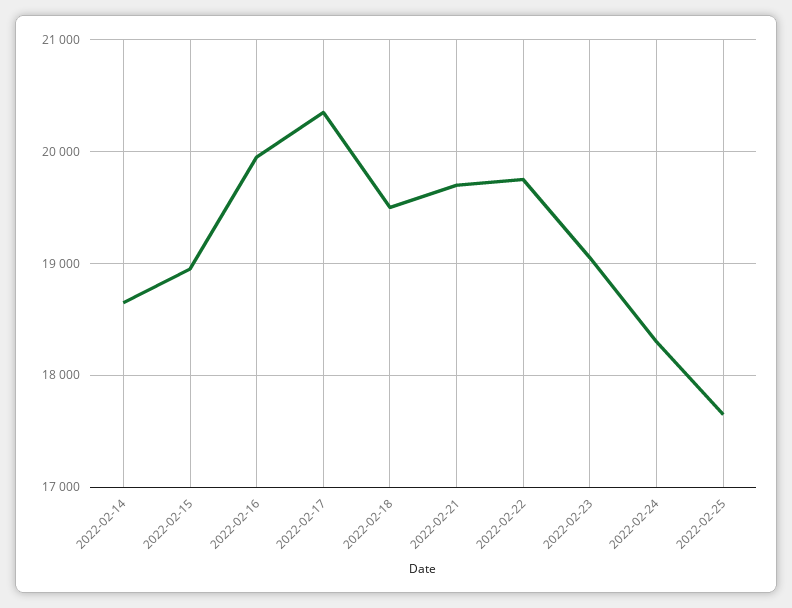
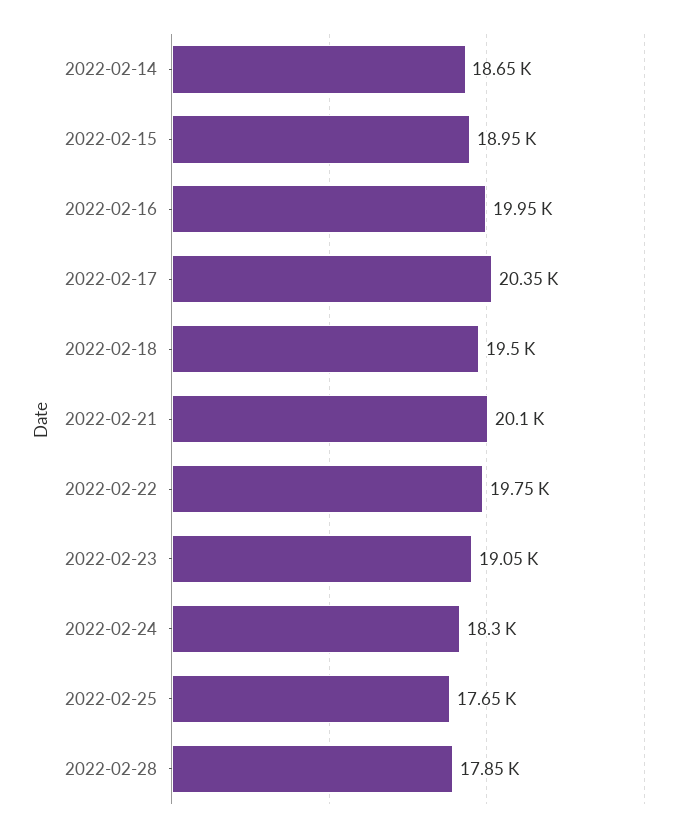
2022-02-21: 19700 -> 20100
2022-02-28: none -> 17850

